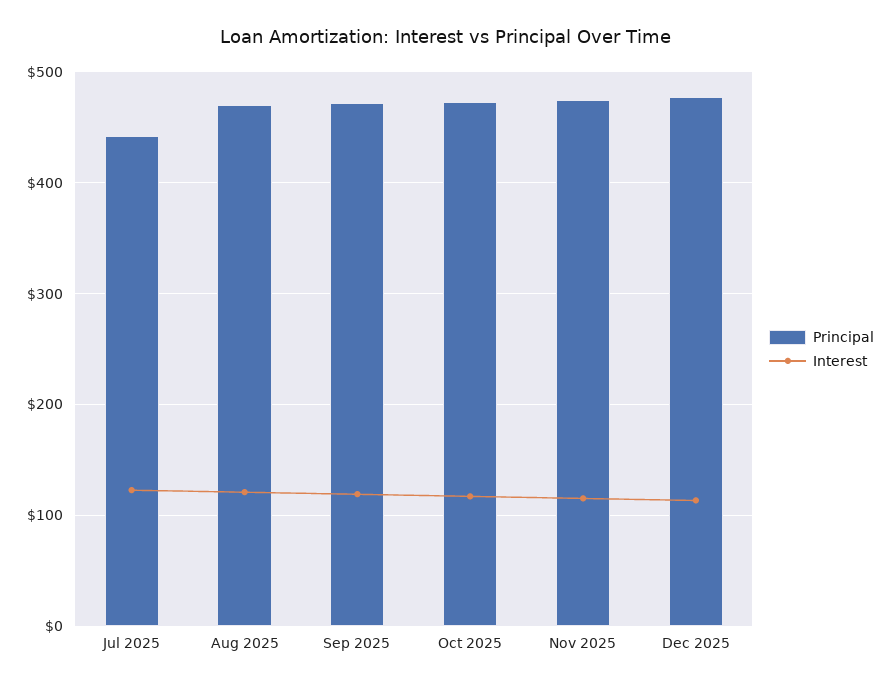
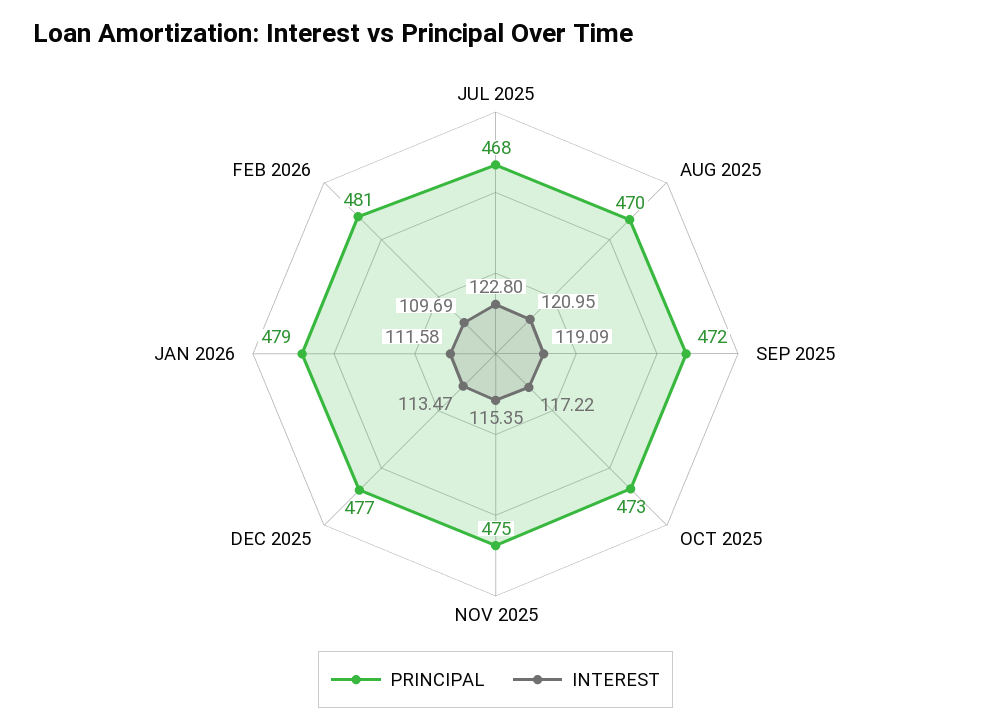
Principal, Jul 2025: 440 -> 468
Principal, JAN 2026: none -> 479
Interest, JAN 2026: none -> 111.58
Principal, FEB 2026: none -> 481
Interest, FEB 2026: none -> 109.69

